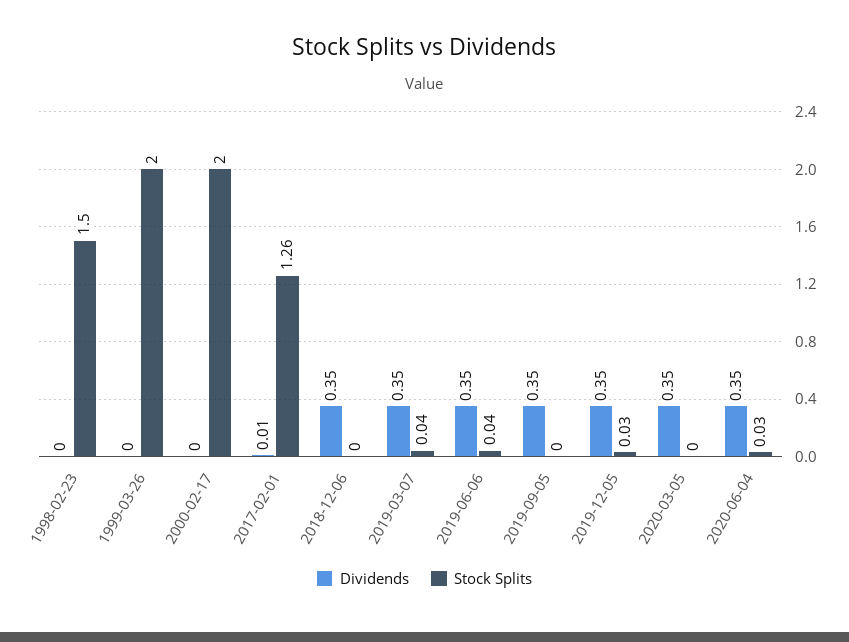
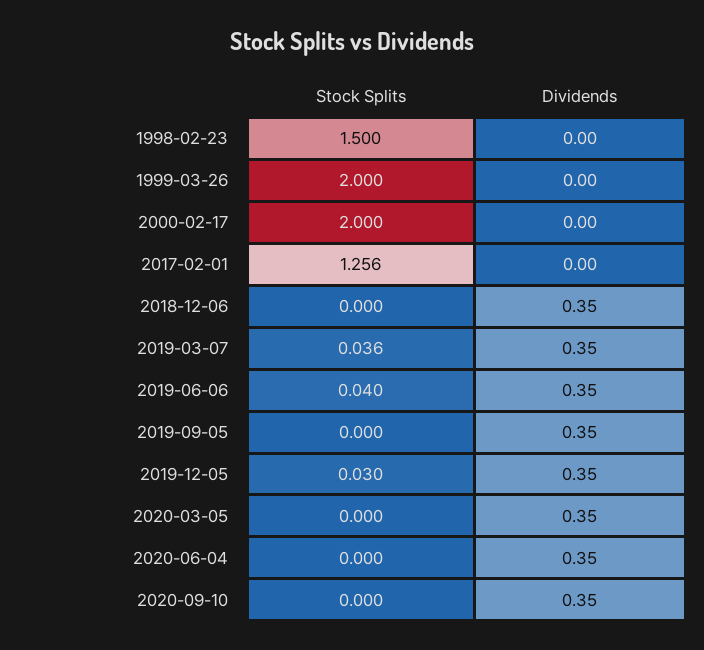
Dividends, 2017-02-01: 0.01 -> 0
Stock Splits, 2020-06-04: 0.03 -> 0
Stock Splits, 2020-09-10: none -> 0
Dividends, 2020-09-10: none -> 0.35

